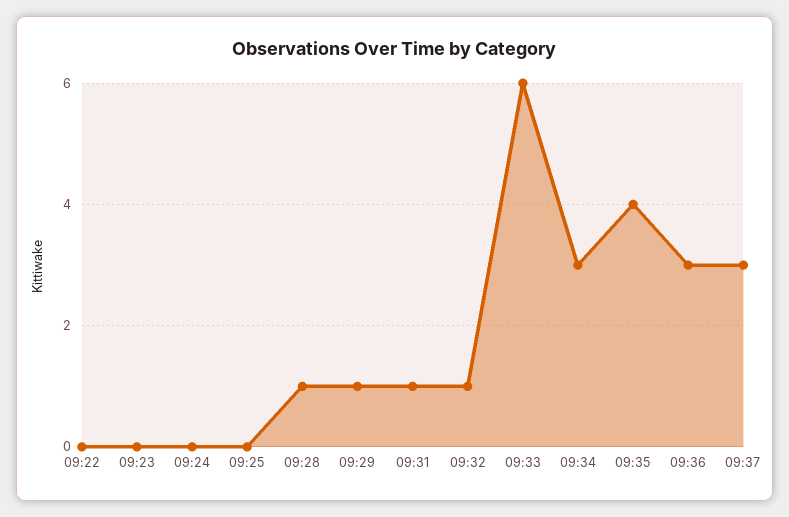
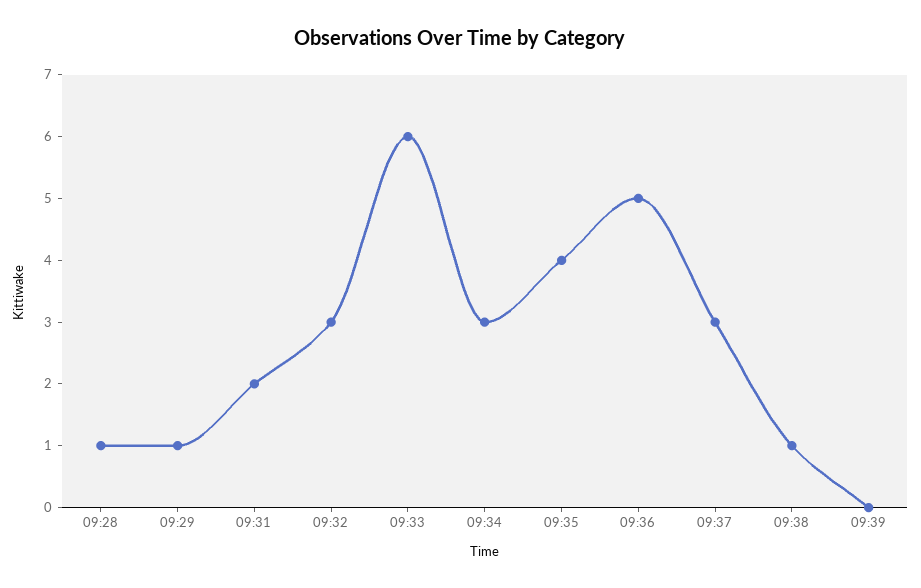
09:22: 0 -> none
09:23: 0 -> none
09:24: 0 -> none
09:25: 0 -> none
09:31: 1 -> 2
09:32: 1 -> 3
09:36: 3 -> 5
09:38: none -> 1
09:39: none -> 0

